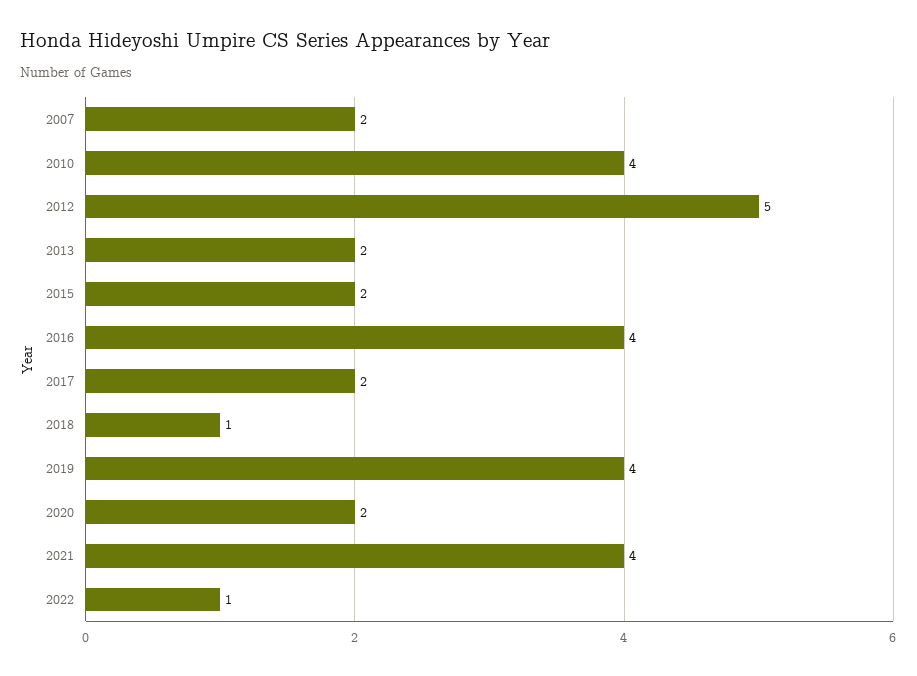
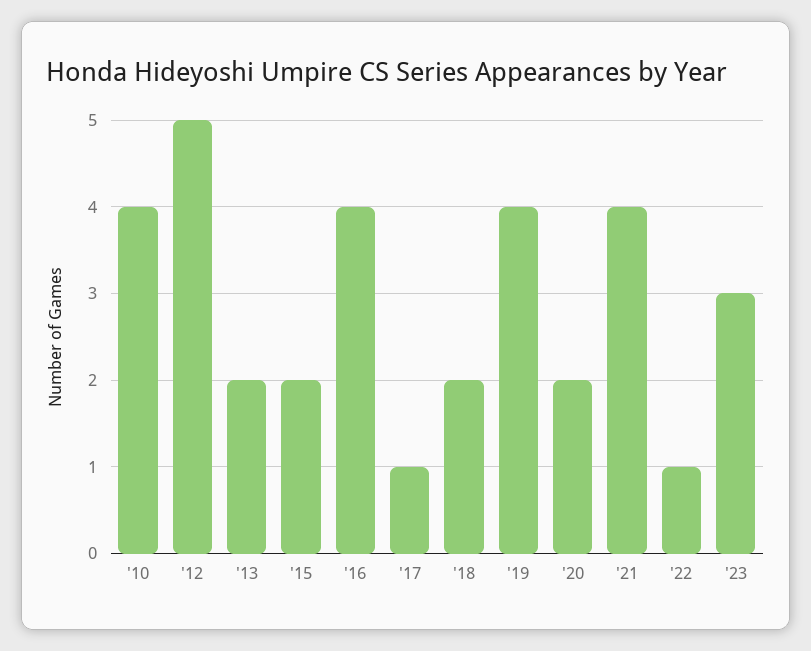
2007: 2 -> none
2017: 2 -> 1
2018: 1 -> 2
'23: none -> 3

